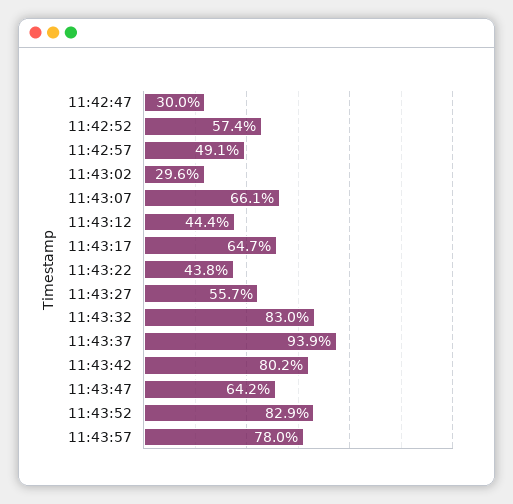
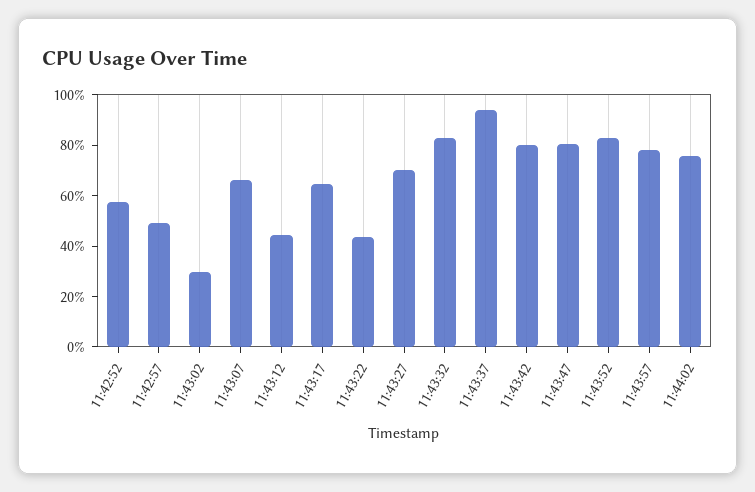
11:42:47: 30 -> none
11:43:27: 55.7 -> 70
11:43:47: 64.2 -> 80
11:44:02: none -> 75

